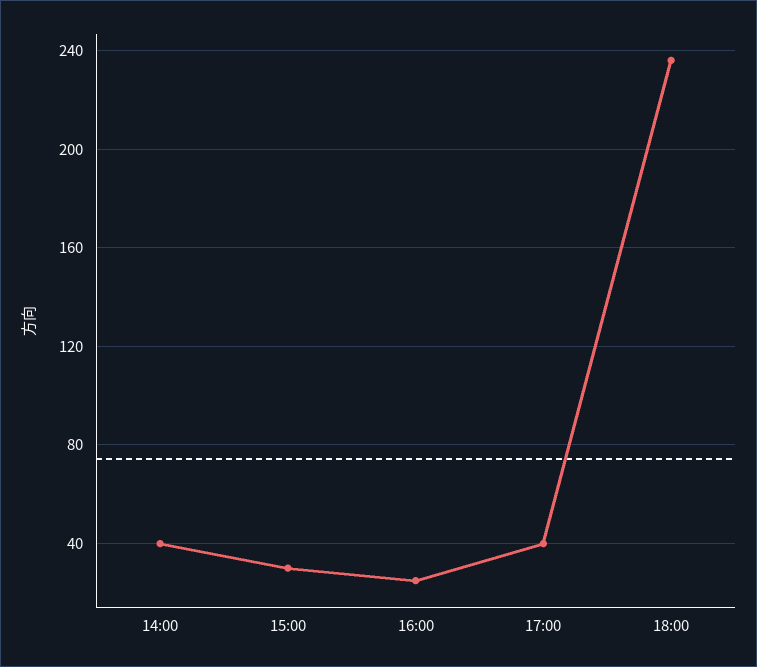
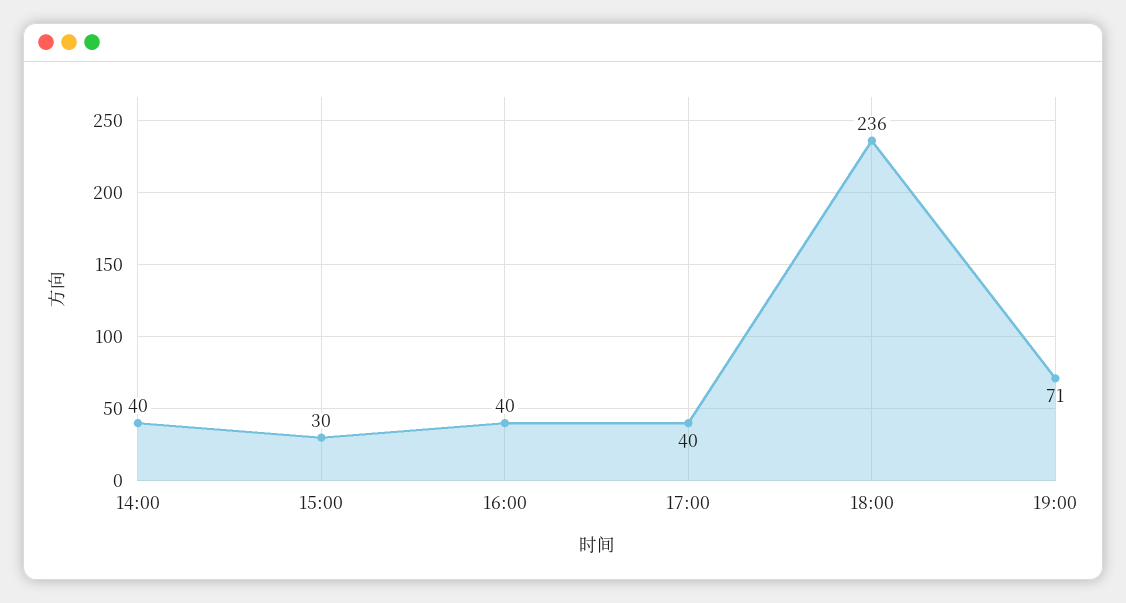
16:00: 25 -> 40
19:00: none -> 71

